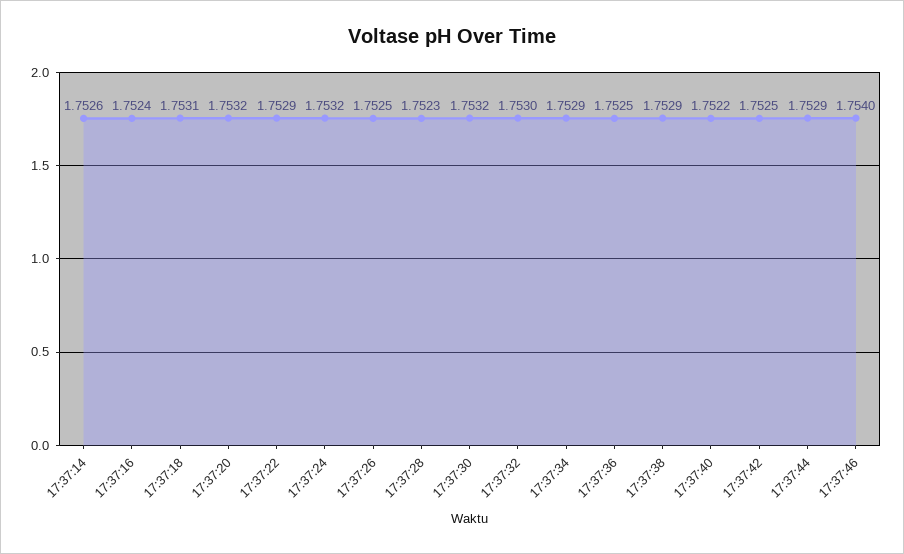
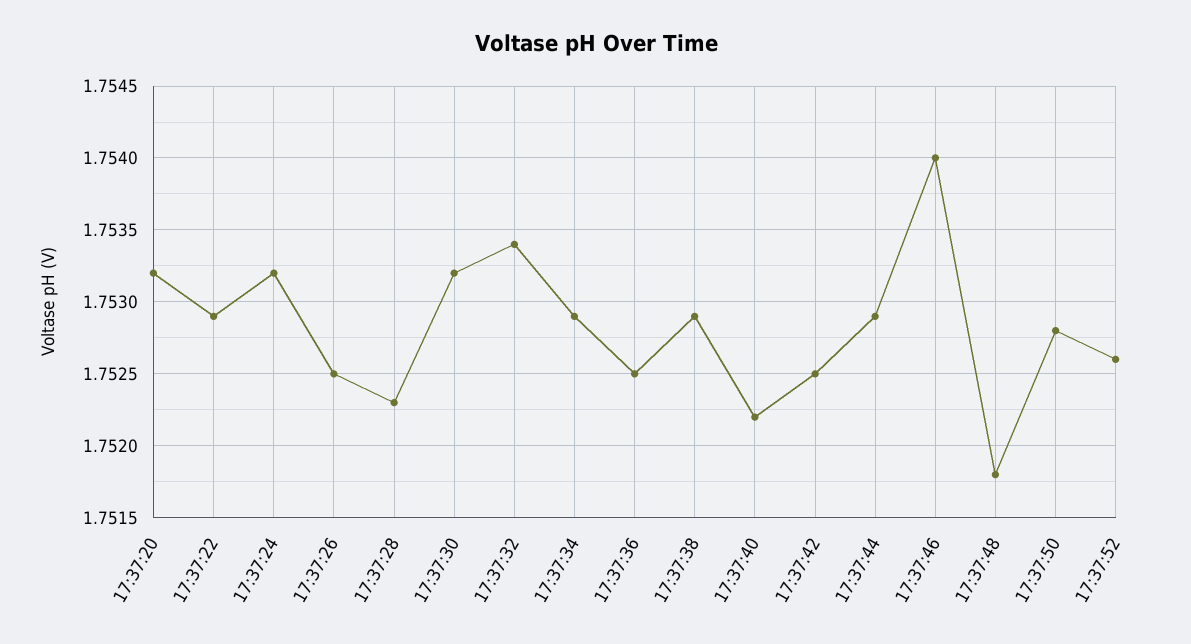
17:37:14: 1.7526 -> none
17:37:16: 1.7524 -> none
17:37:18: 1.7531 -> none
17:37:32: 1.753 -> 1.7534
17:37:48: none -> 1.7518
17:37:50: none -> 1.7528
17:37:52: none -> 1.7526

